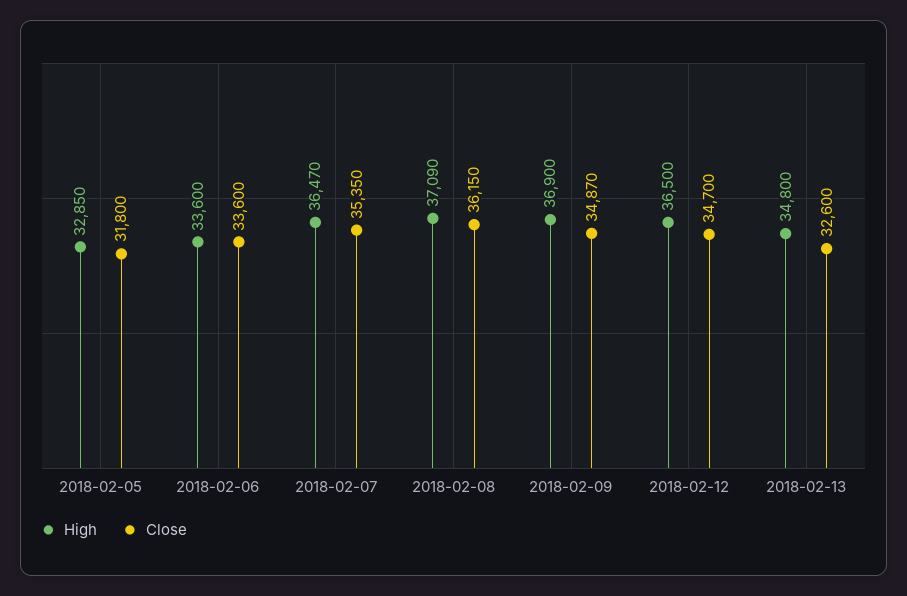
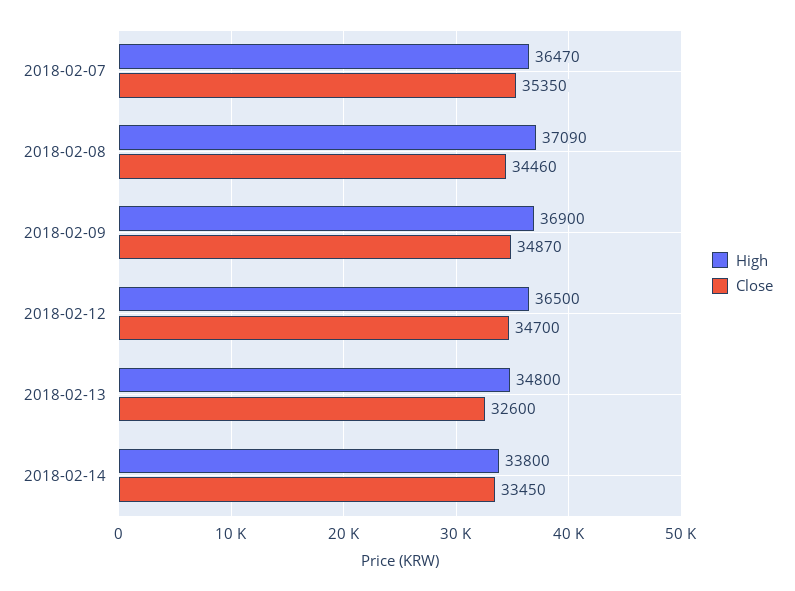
High, 2018-02-05: 32850 -> none
Close, 2018-02-05: 31800 -> none
High, 2018-02-06: 33600 -> none
Close, 2018-02-06: 33600 -> none
Close, 2018-02-08: 36150 -> 34460
High, 2018-02-14: none -> 33800
Close, 2018-02-14: none -> 33450

